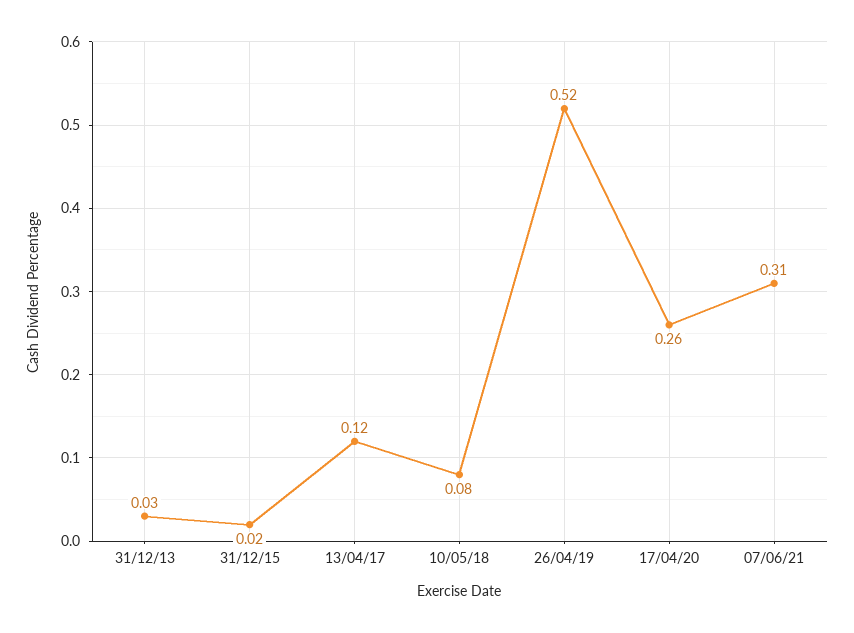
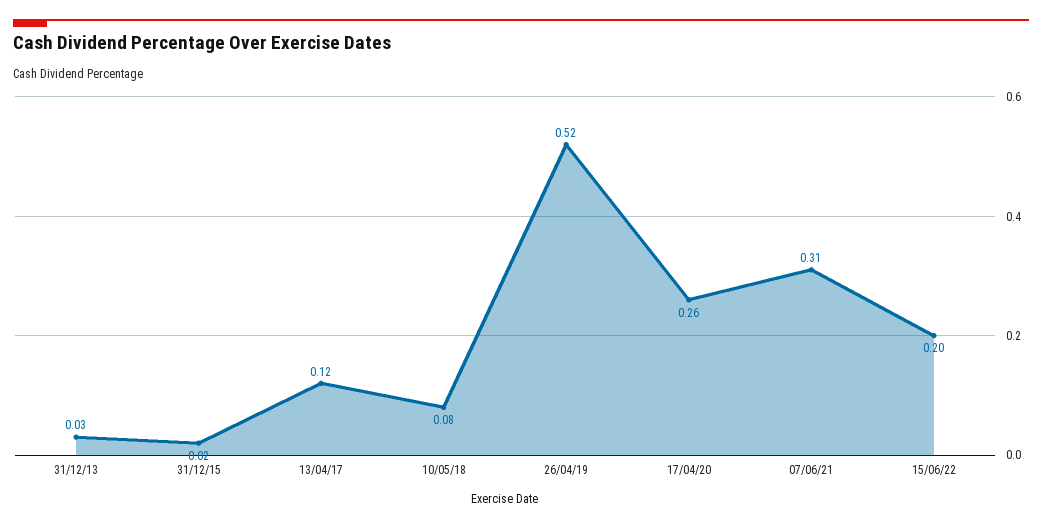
15/06/22: none -> 0.2

